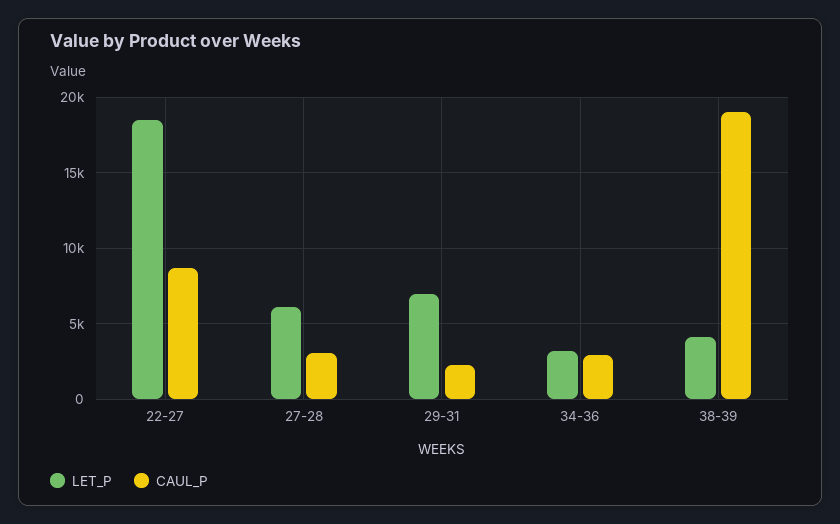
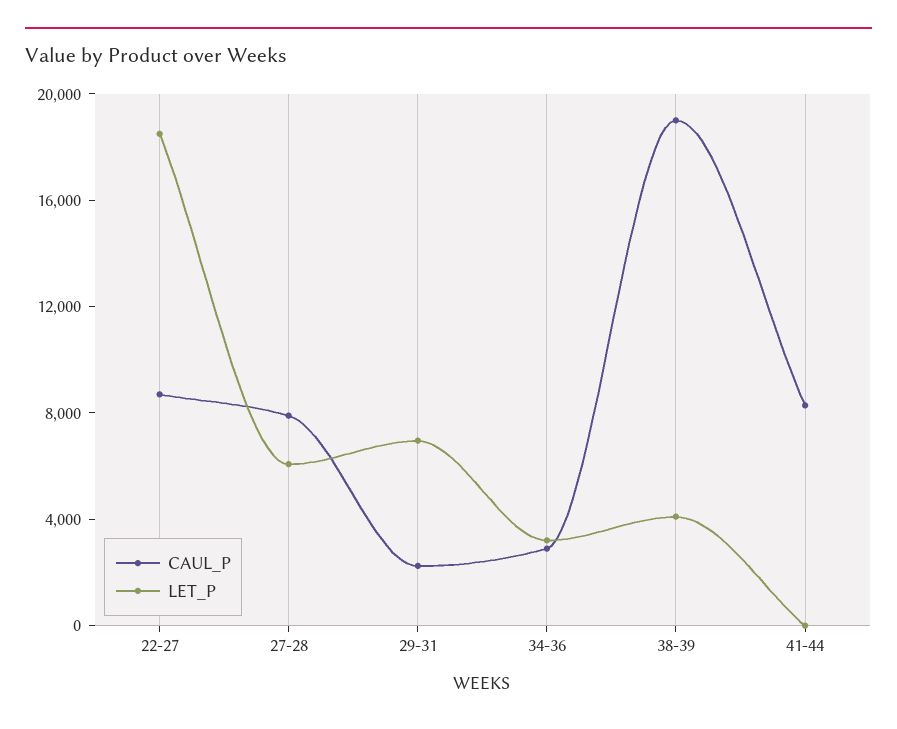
CAUL_P, 27-28: 3000 -> 8000
CAUL_P, 41-44: none -> 8000
LET_P, 41-44: none -> 0

